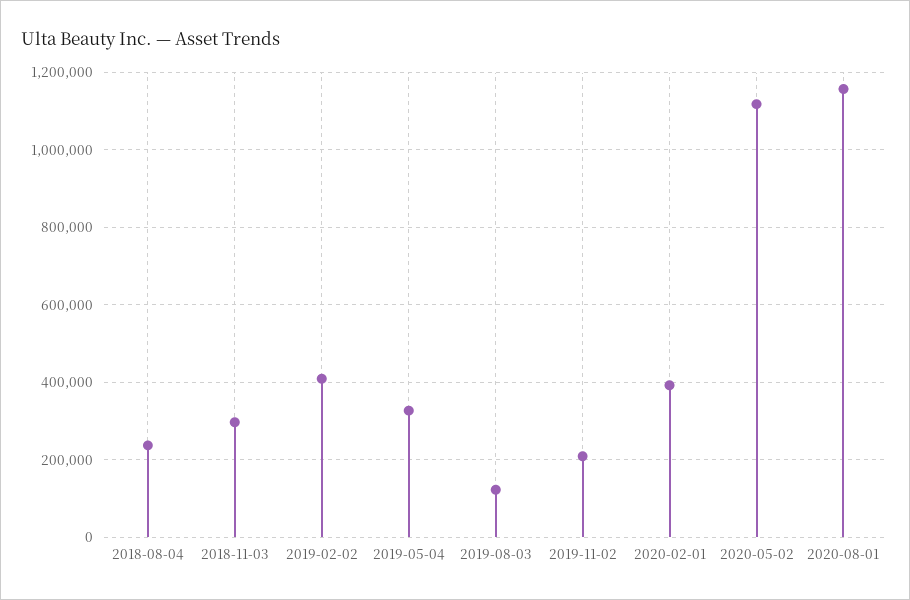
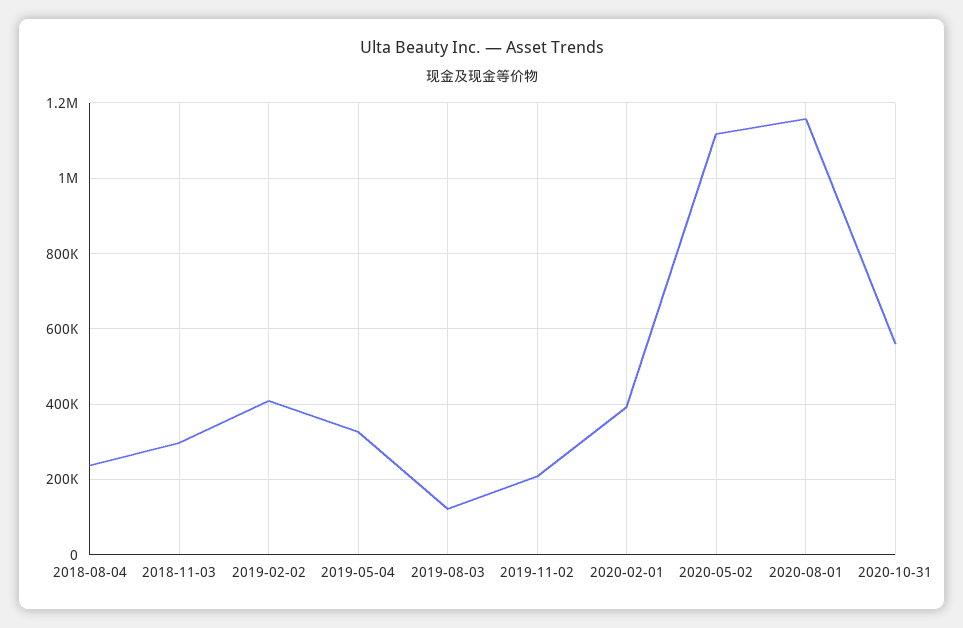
2020-10-31: none -> 560000

